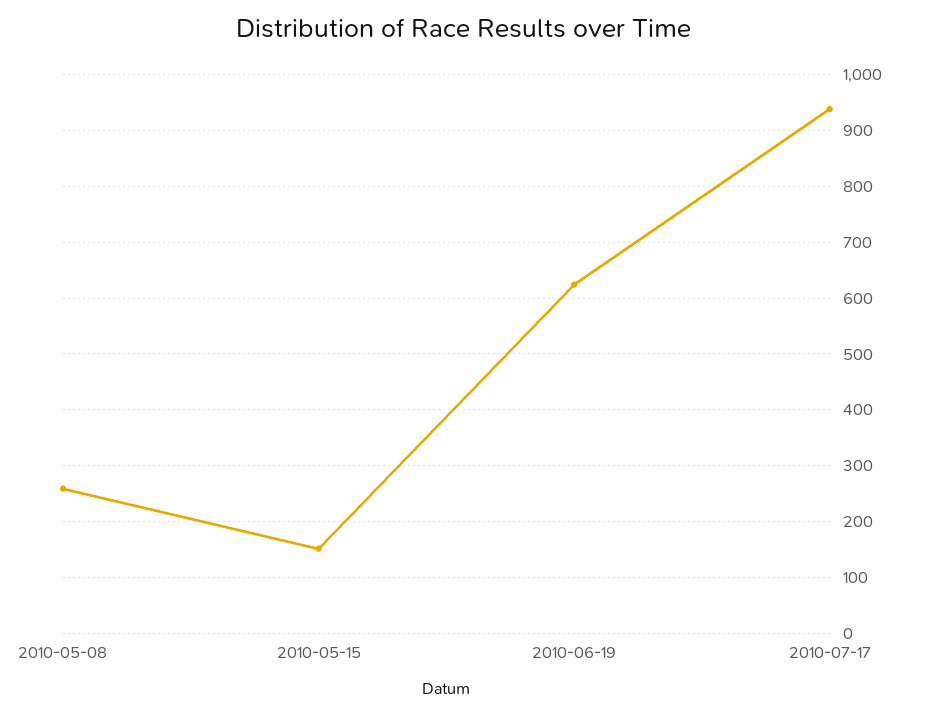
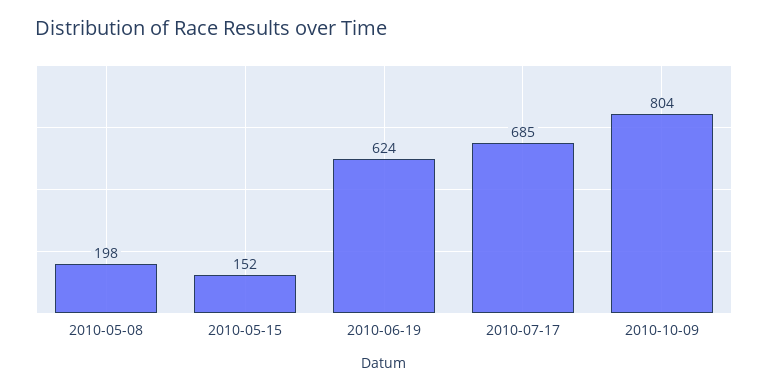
2010-05-08: 260 -> 198
2010-07-17: 940 -> 685
2010-10-09: none -> 804

